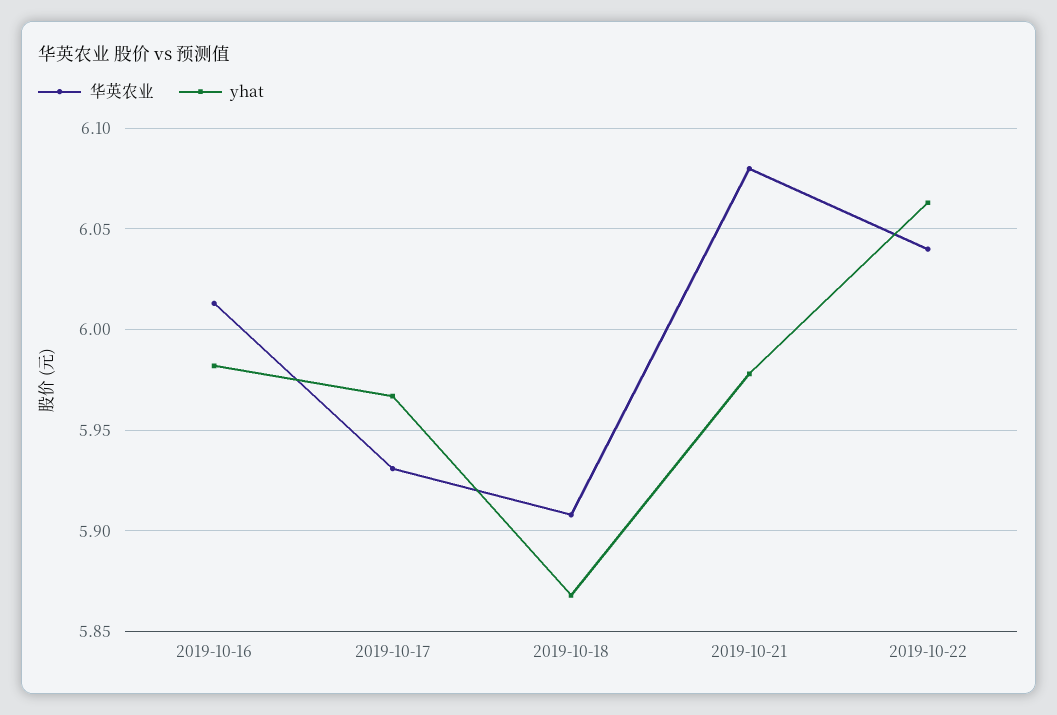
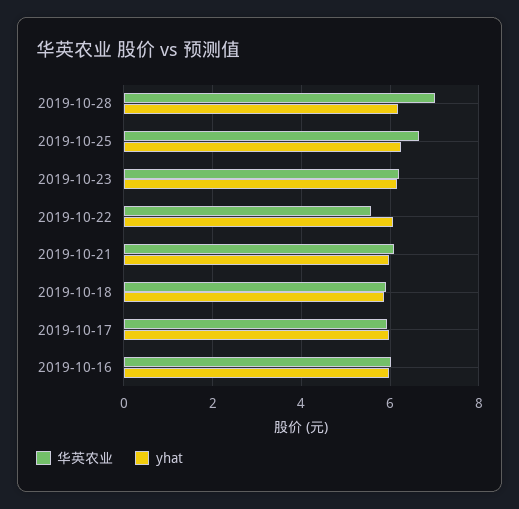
华英农业, 2019-10-22: 6.04 -> 5.6
华英农业, 2019-10-28: none -> 7
yhat, 2019-10-28: none -> 6.2
华英农业, 2019-10-25: none -> 6.6
yhat, 2019-10-25: none -> 6.2
华英农业, 2019-10-23: none -> 6.2
yhat, 2019-10-23: none -> 6.2

